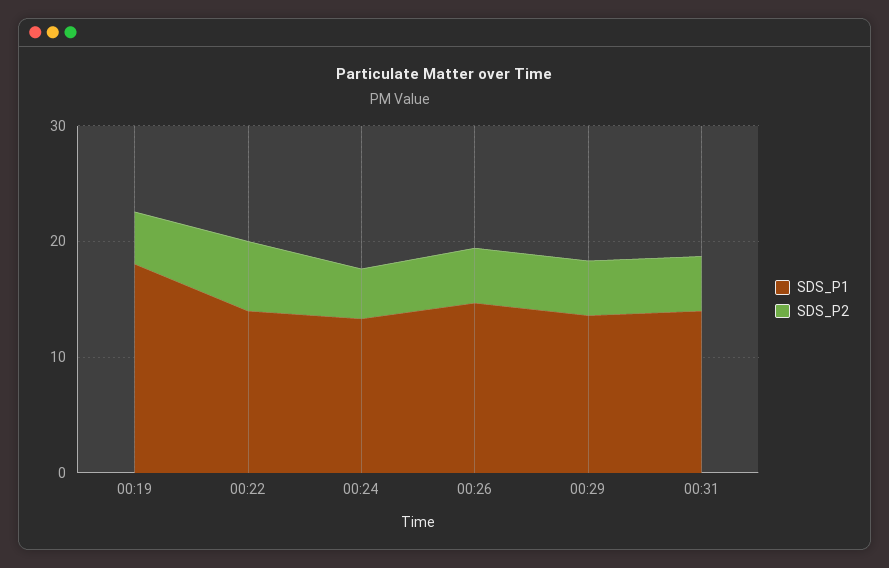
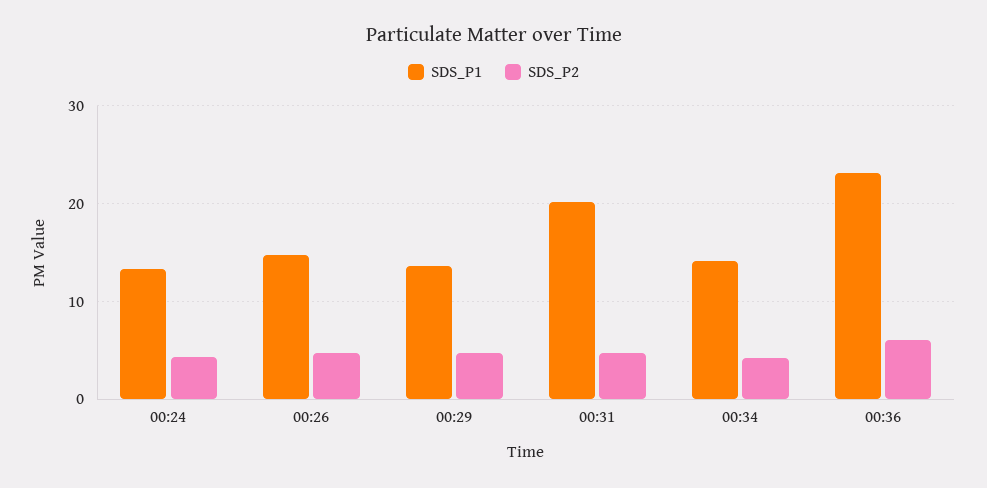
SDS_P1, 00:19: 18 -> none
SDS_P2, 00:19: 4 -> none
SDS_P1, 00:22: 14 -> none
SDS_P2, 00:22: 6 -> none
SDS_P1, 00:31: 14 -> 20
SDS_P1, 00:34: none -> 14
SDS_P2, 00:34: none -> 4
SDS_P1, 00:36: none -> 23
SDS_P2, 00:36: none -> 6

